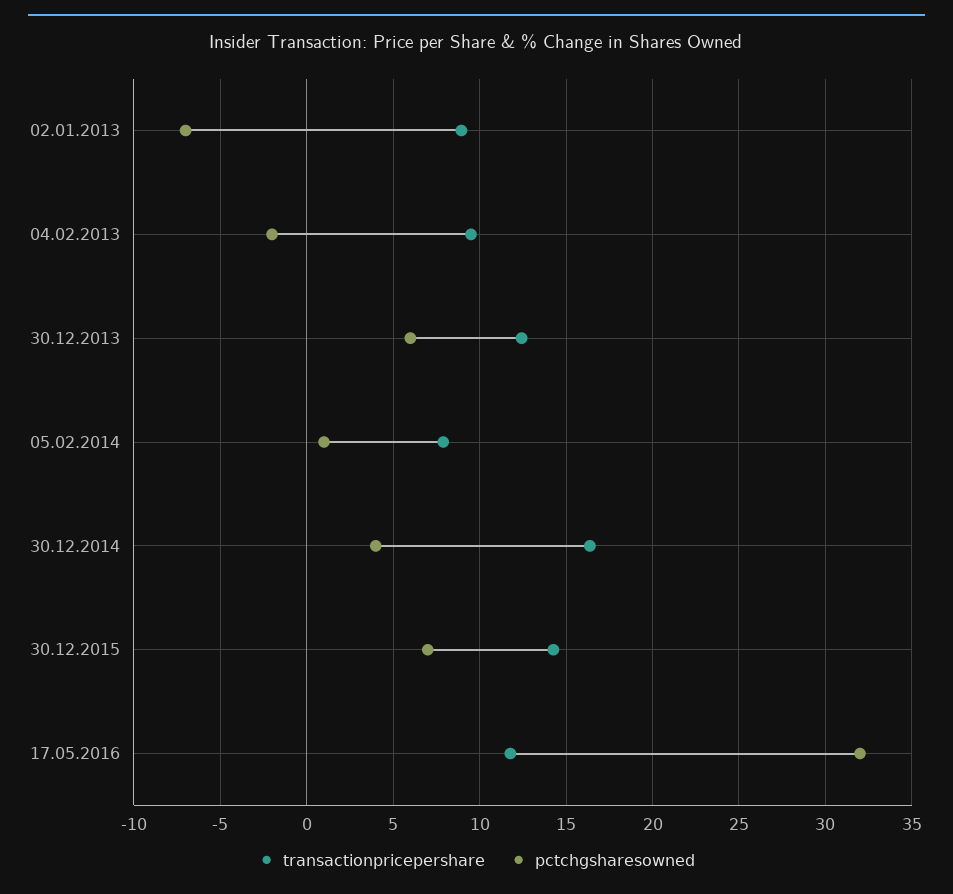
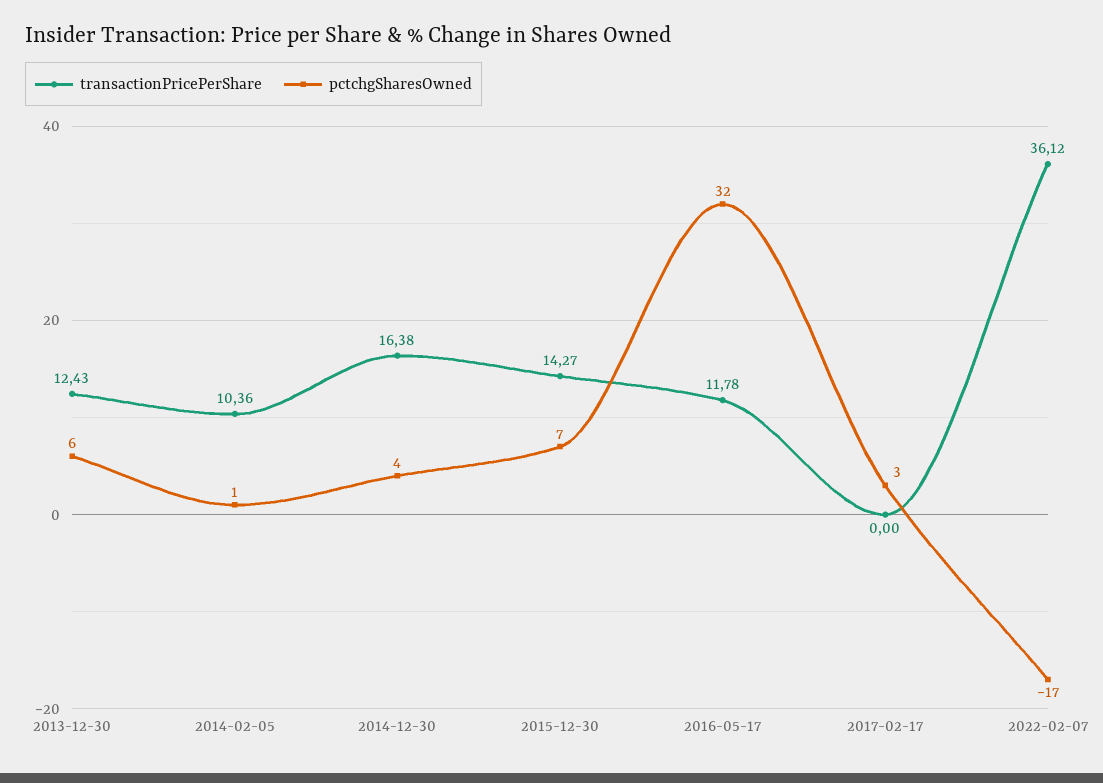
transactionpricepershare, 02.01.2013: 9 -> none
pctchgsharesowned, 02.01.2013: -7 -> none
transactionpricepershare, 04.02.2013: 9.5 -> none
pctchgsharesowned, 04.02.2013: -2 -> none
transactionpricepershare, 05.02.2014: 8 -> 10.36
transactionpricepershare, 2017-02-17: none -> 0
pctchgsharesowned, 2017-02-17: none -> 3
transactionpricepershare, 2022-02-07: none -> 36.12
pctchgsharesowned, 2022-02-07: none -> -17

